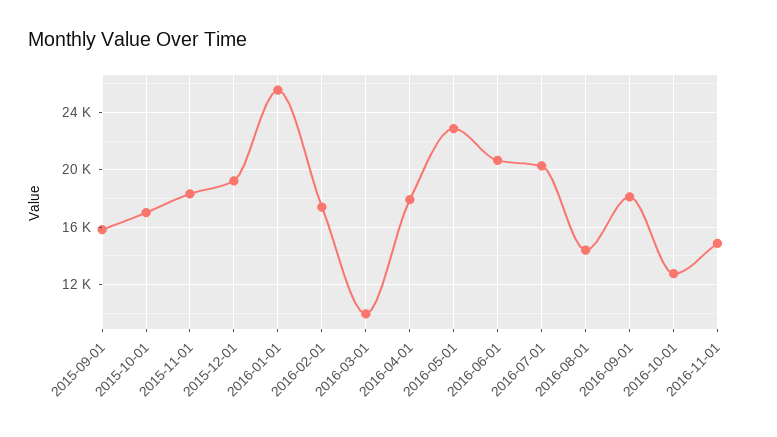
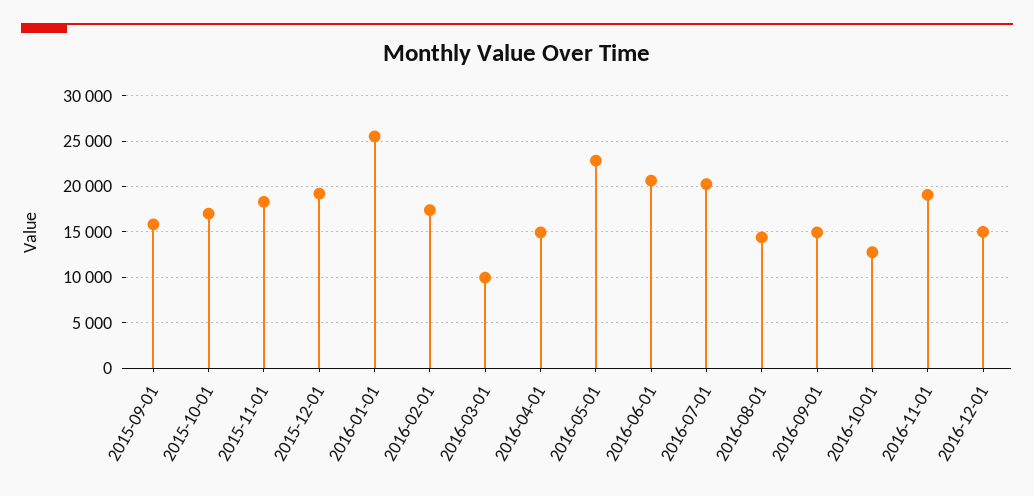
2016-04-01: 18000 -> 15000
2016-09-01: 18000 -> 15000
2016-11-01: 15000 -> 19000
2016-12-01: none -> 15000

